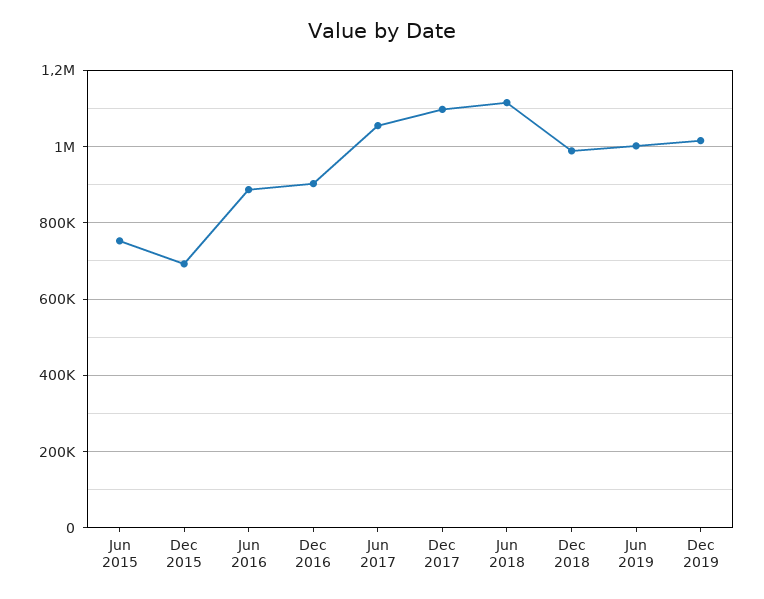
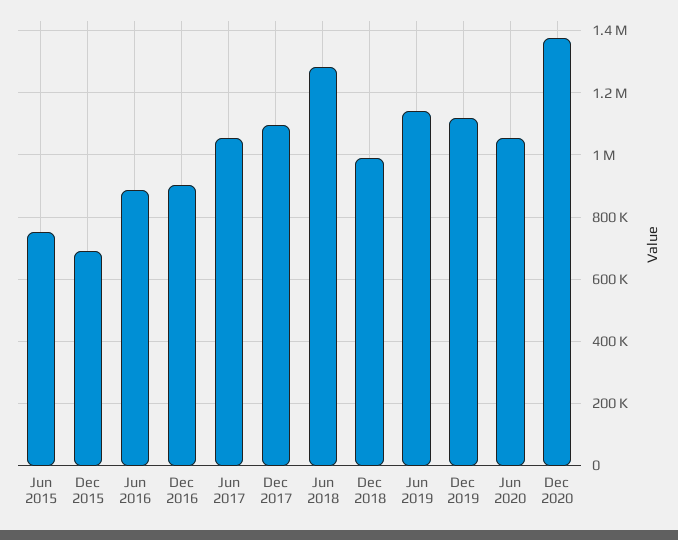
Jun 2018: 1120000 -> 1280000
Jun 2019: 1000000 -> 1140000
Dec 2019: 1020000 -> 1120000
Jun 2020: none -> 1060000
Dec 2020: none -> 1380000

